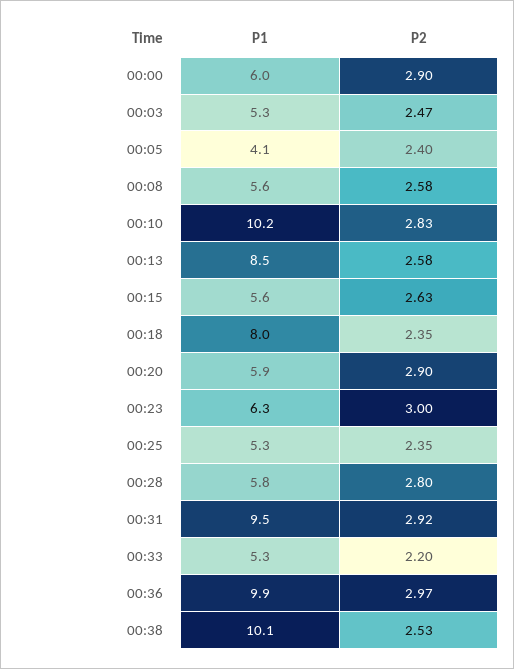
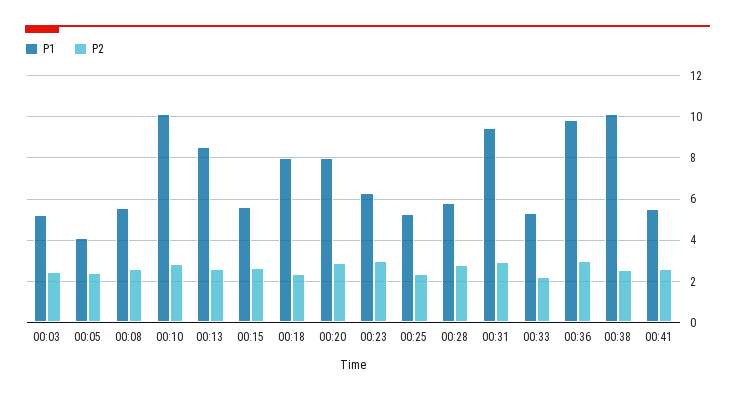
P1, 00:00: 6 -> none
P2, 00:00: 2.9 -> none
P1, 00:20: 5.9 -> 8
P1, 00:41: none -> 5.5
P2, 00:41: none -> 2.5

